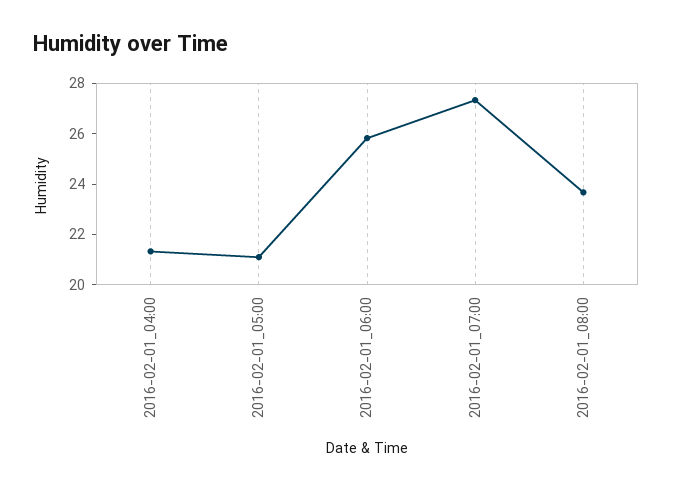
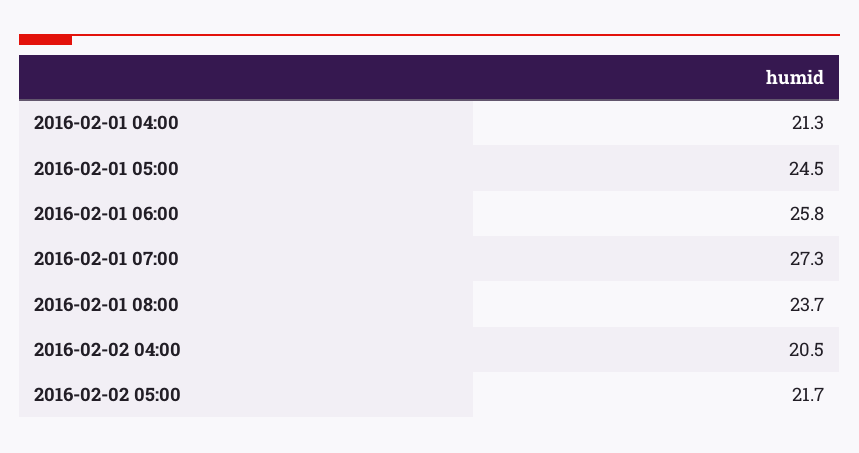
2016-02-01_05:00: 21 -> 24.5
2016-02-02 04:00: none -> 20.5
2016-02-02 05:00: none -> 21.7

